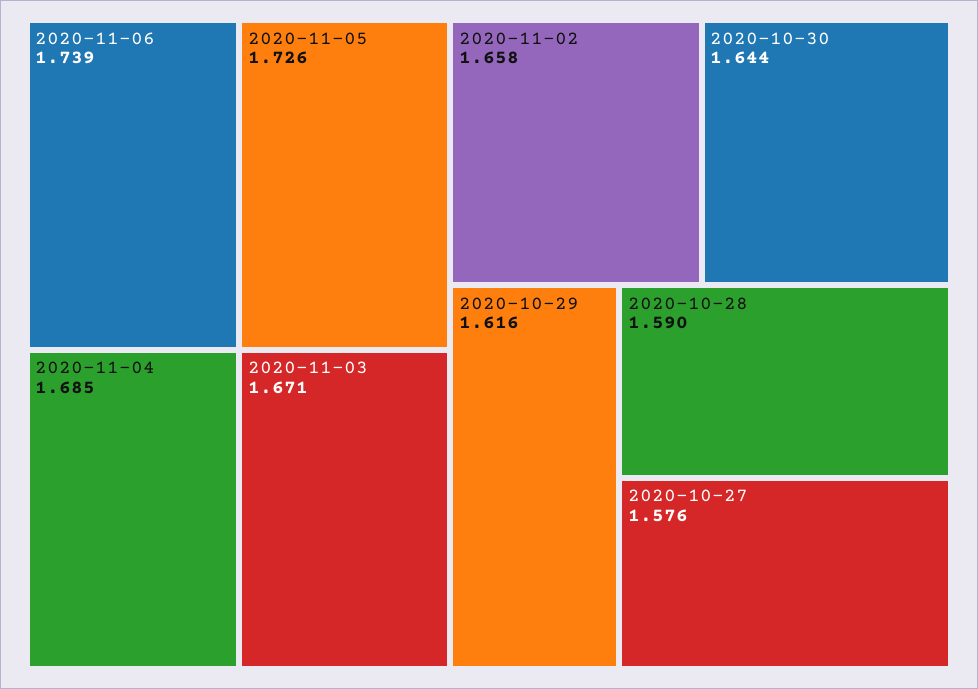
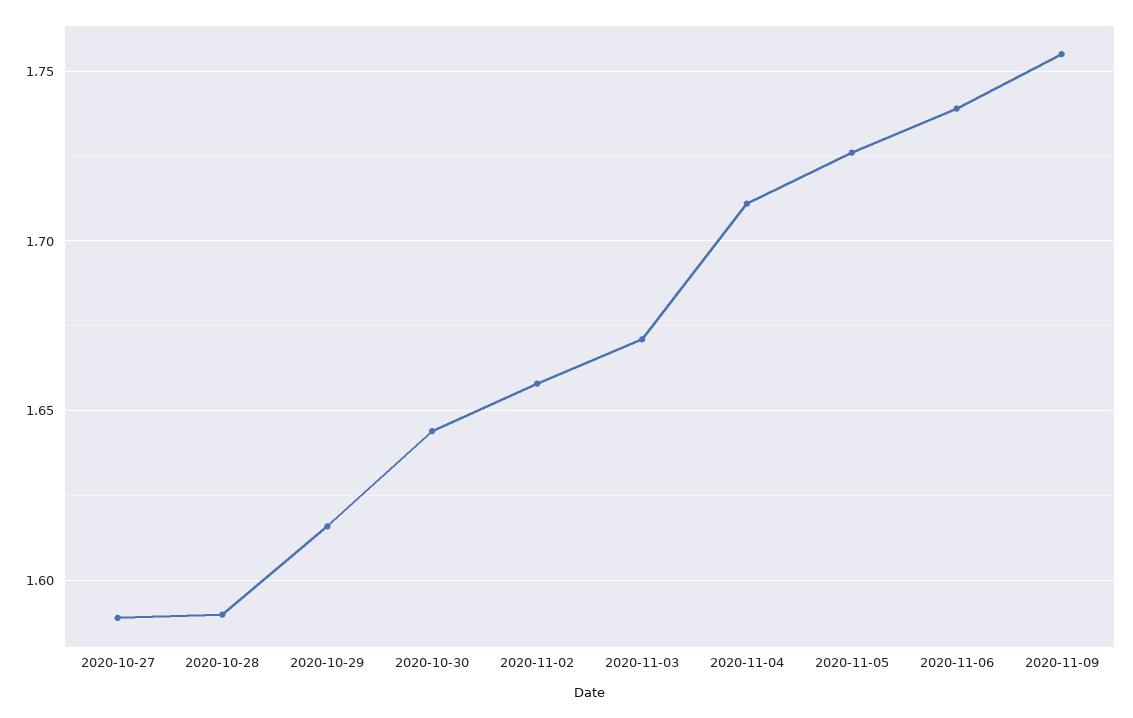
2020-11-04: 1.685 -> 1.71
2020-10-27: 1.576 -> 1.59
2020-11-09: none -> 1.755

